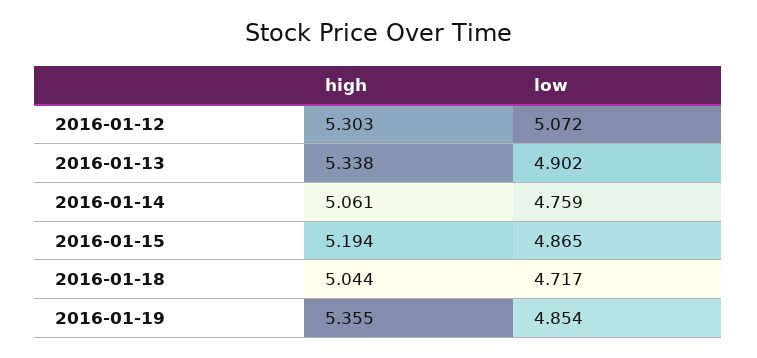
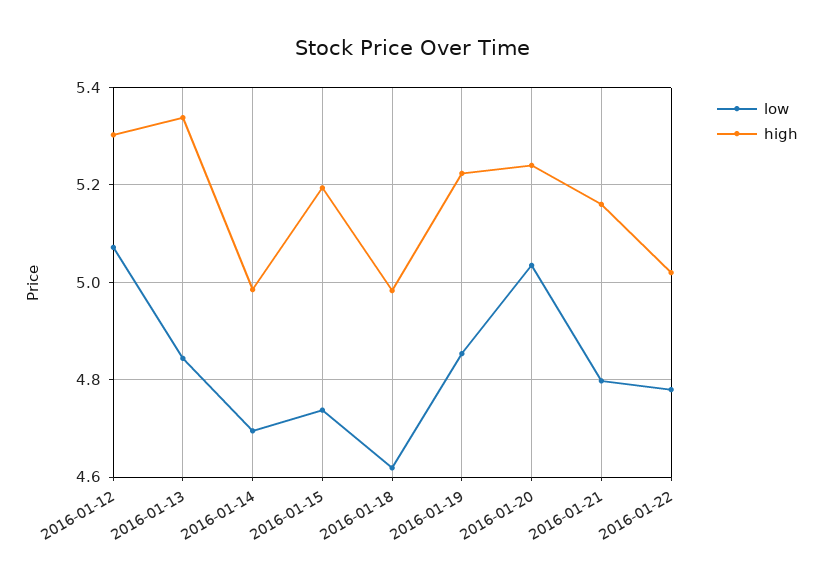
low, 2016-01-13: 4.902 -> 4.84
high, 2016-01-14: 5.061 -> 4.98
low, 2016-01-14: 4.759 -> 4.7
low, 2016-01-15: 4.865 -> 4.74
high, 2016-01-18: 5.044 -> 4.98
low, 2016-01-18: 4.717 -> 4.62
high, 2016-01-19: 5.355 -> 5.22
low, 2016-01-20: none -> 5.04
high, 2016-01-20: none -> 5.24
low, 2016-01-21: none -> 4.8
high, 2016-01-21: none -> 5.16
low, 2016-01-22: none -> 4.78
high, 2016-01-22: none -> 5.02

